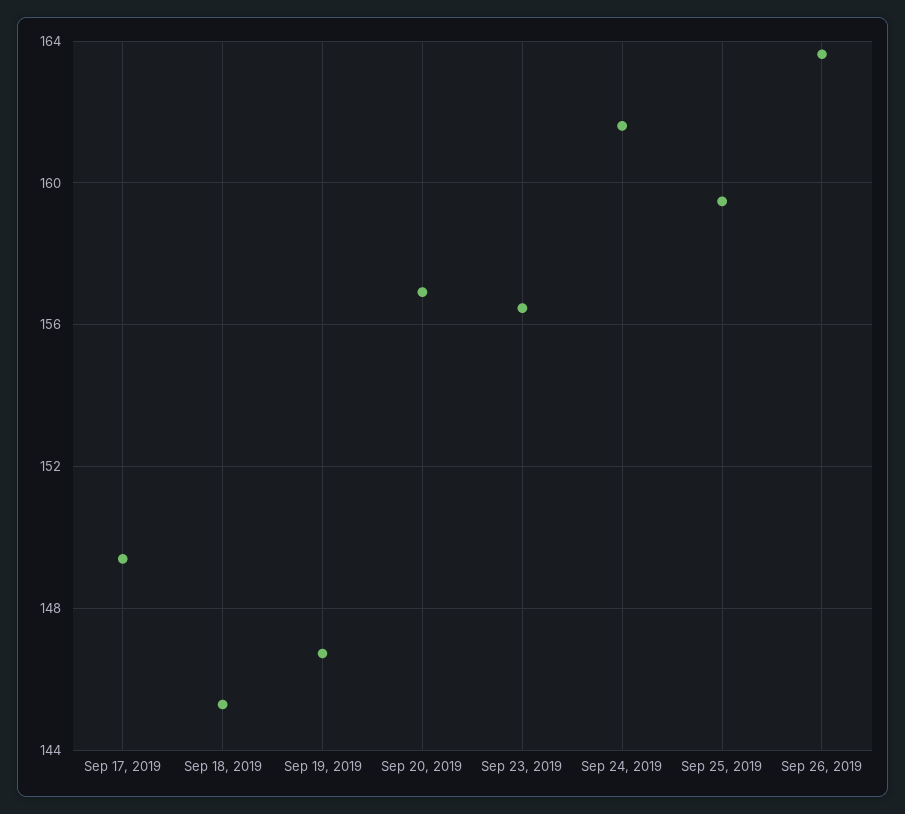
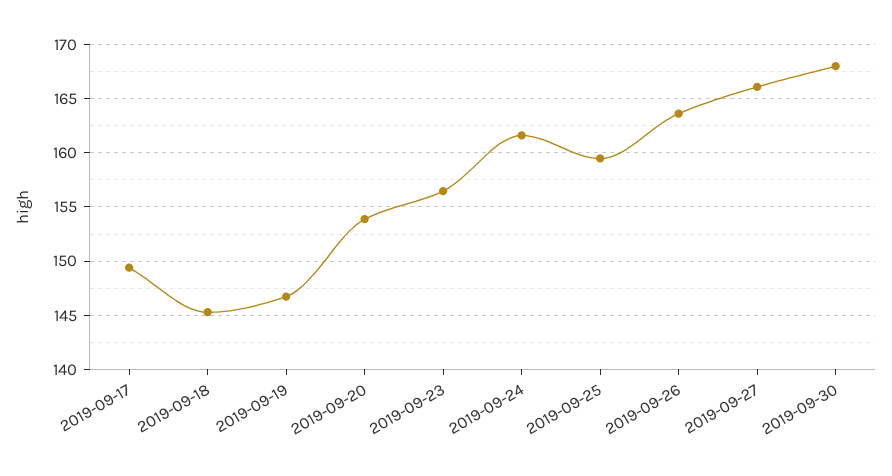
Sep 20, 2019: 157 -> 154
2019-09-27: none -> 166
2019-09-30: none -> 168

